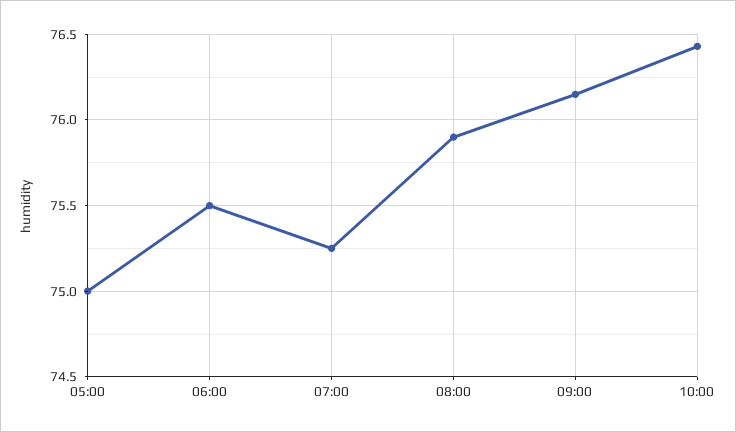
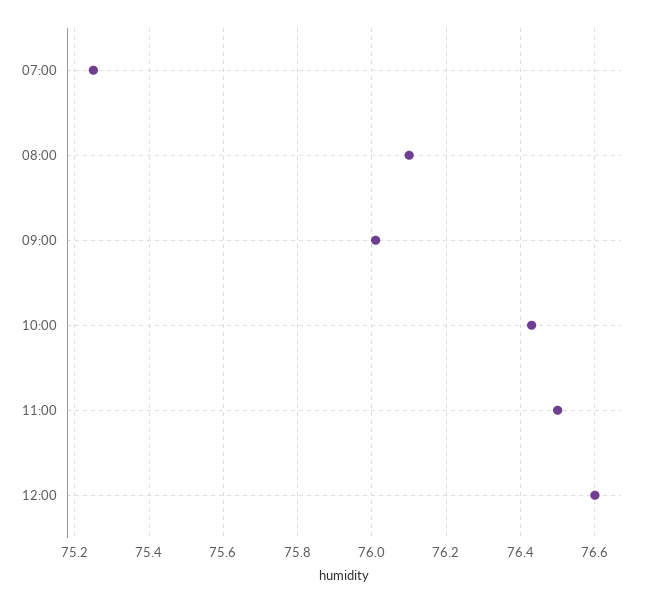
05:00: 75 -> none
06:00: 75.5 -> none
08:00: 75.9 -> 76.1
09:00: 76.15 -> 76
11:00: none -> 76.5
12:00: none -> 76.6

